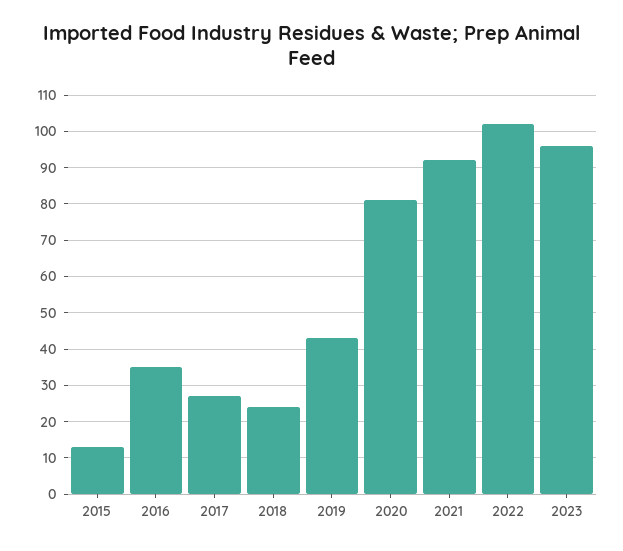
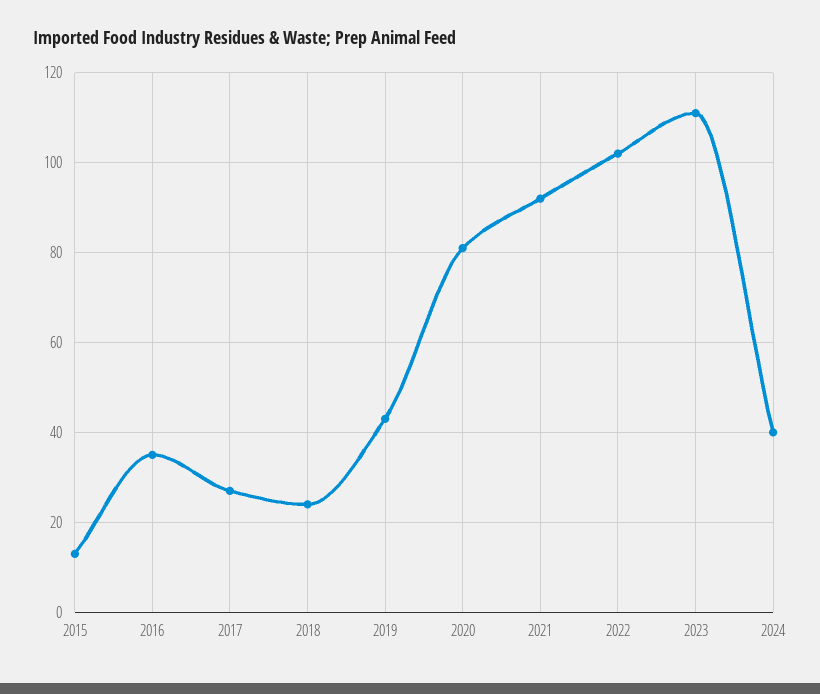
2023: 95 -> 110
2024: none -> 40

